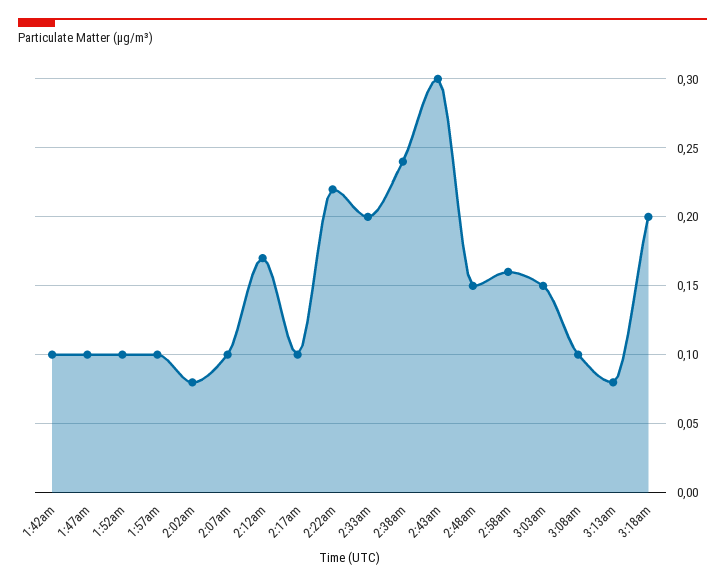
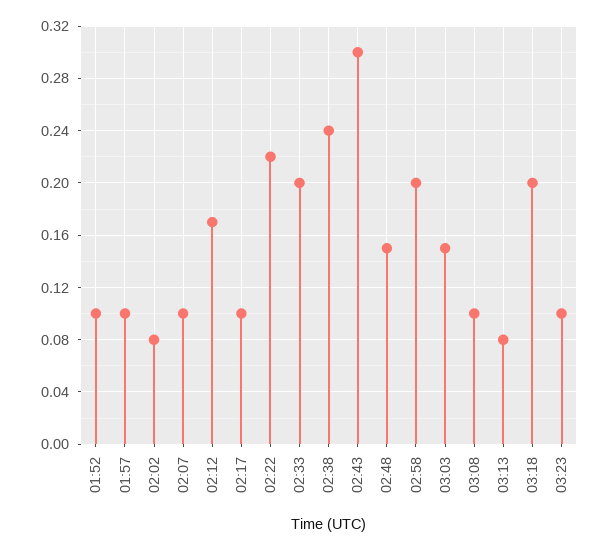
1:42am: 0.1 -> none
1:47am: 0.1 -> none
2:58am: 0.16 -> 0.2
03:23: none -> 0.1

